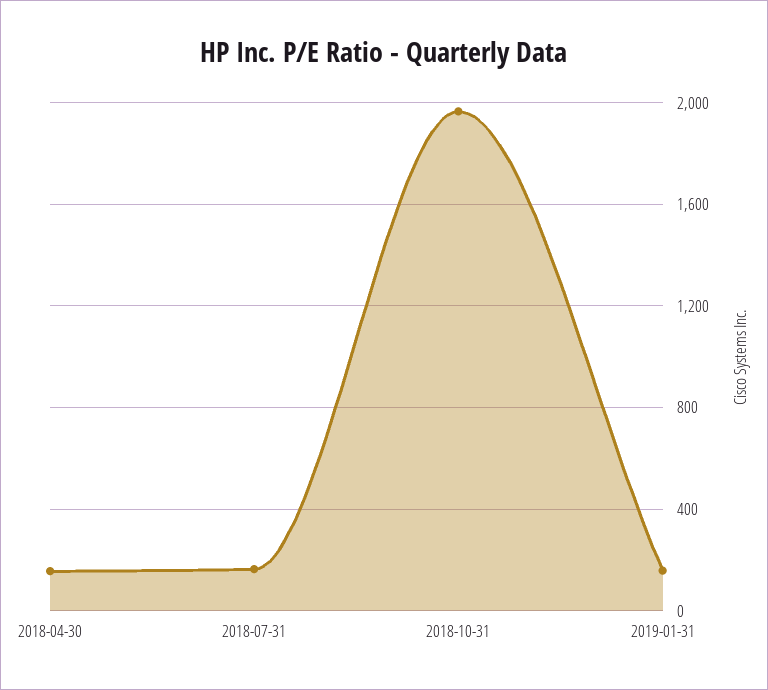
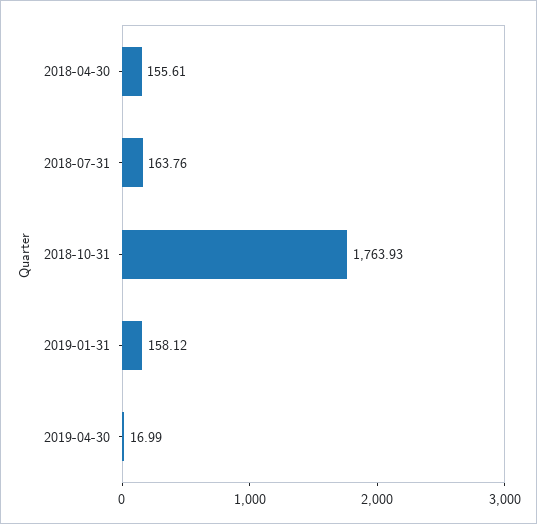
2018-10-31: 1950 -> 1763.93
2019-04-30: none -> 16.99

